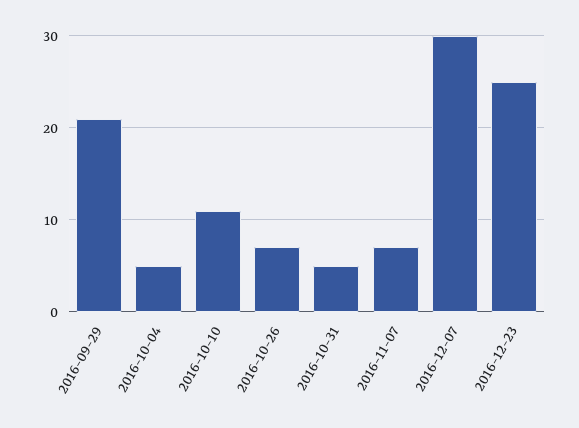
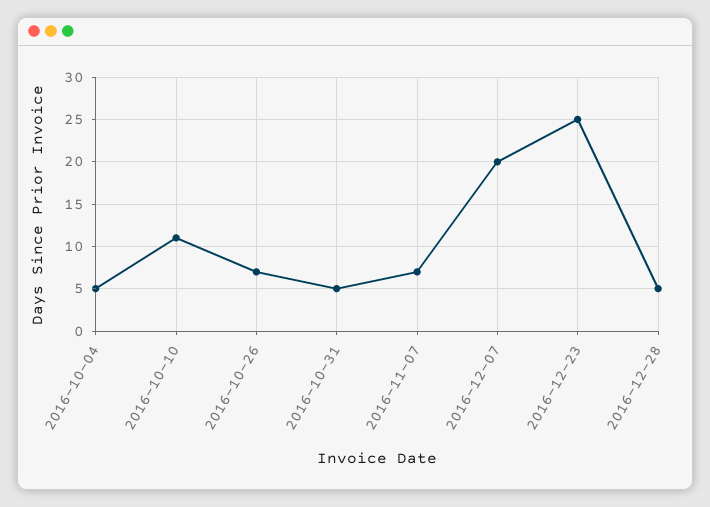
2016-09-29: 21 -> none
2016-12-07: 30 -> 20
2016-12-28: none -> 5

